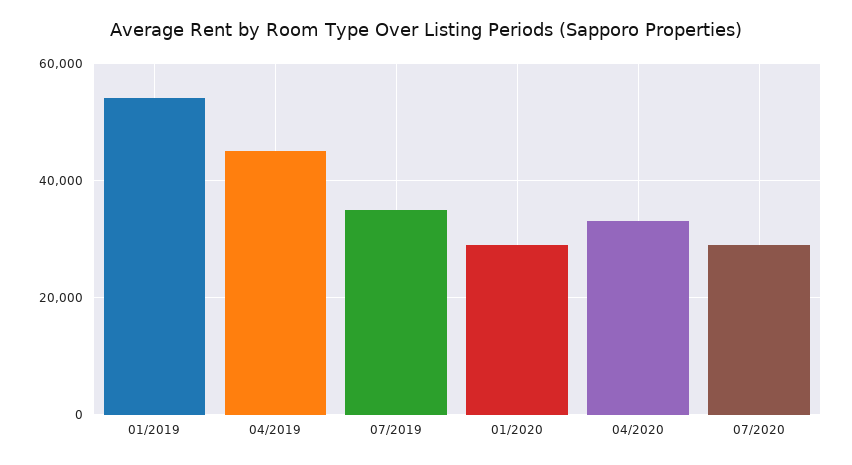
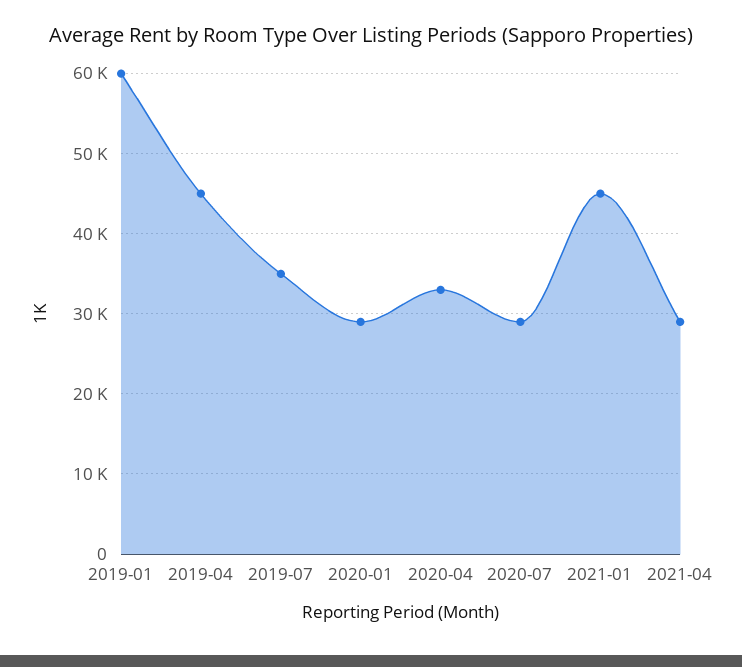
01/2019: 54000 -> 60000
2021-01: none -> 45000
2021-04: none -> 29000

